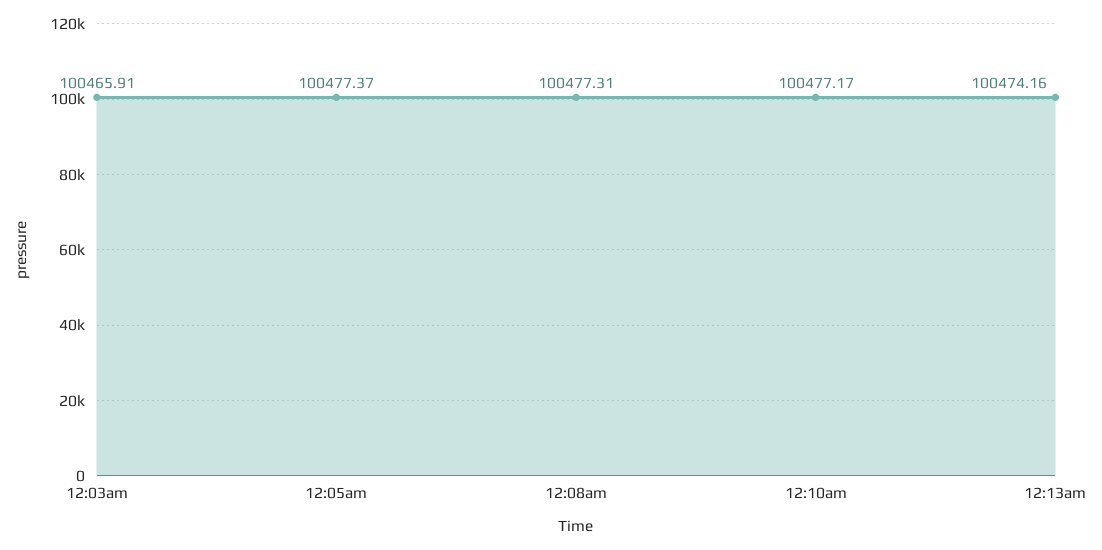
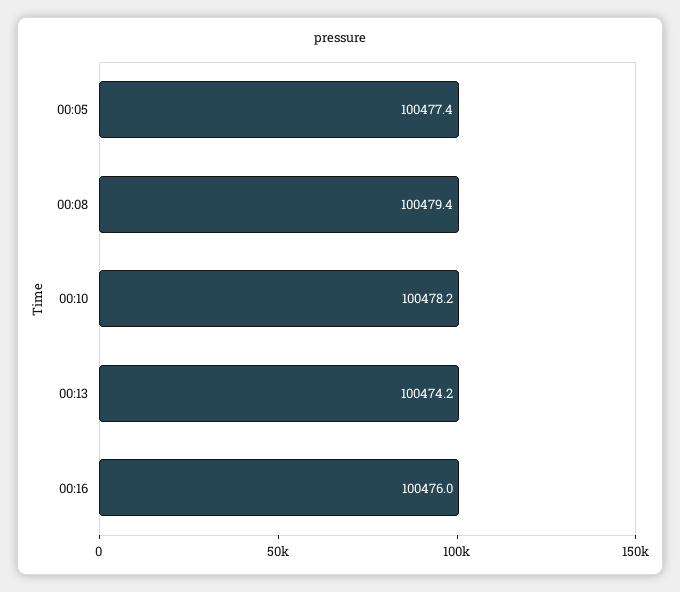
12:03am: 100465.91 -> none
12:08am: 100477.31 -> 100479.4
12:10am: 100477.17 -> 100478.2
00:16: none -> 100476

